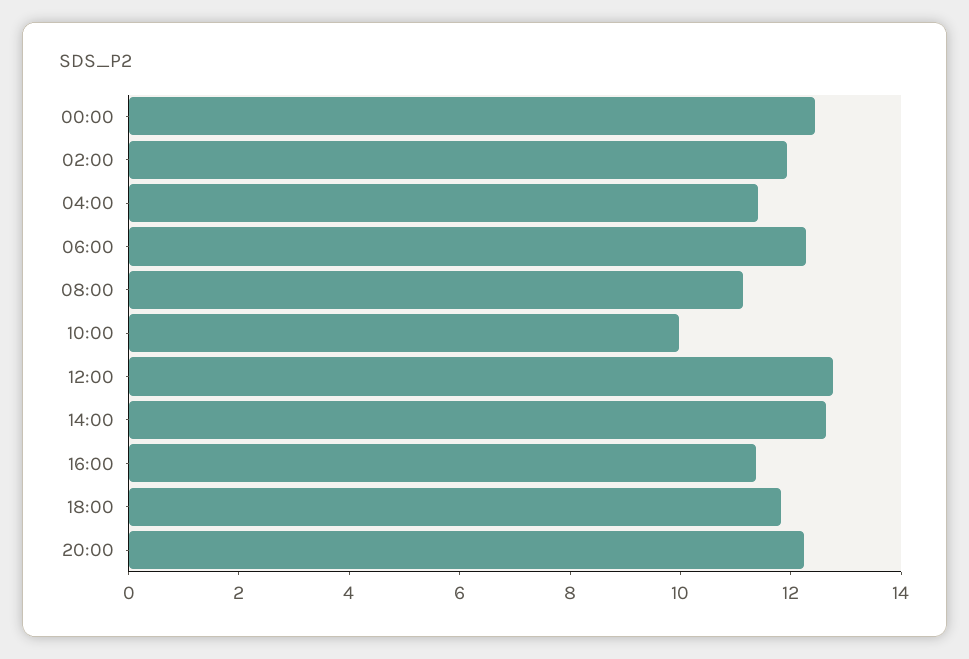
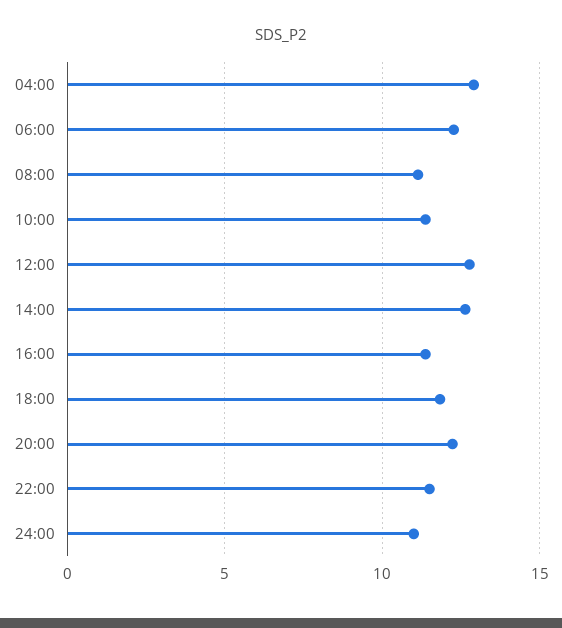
00:00: 12.5 -> none
02:00: 12 -> none
04:00: 11.5 -> 13
10:00: 10 -> 11.5
22:00: none -> 11.5
24:00: none -> 11

